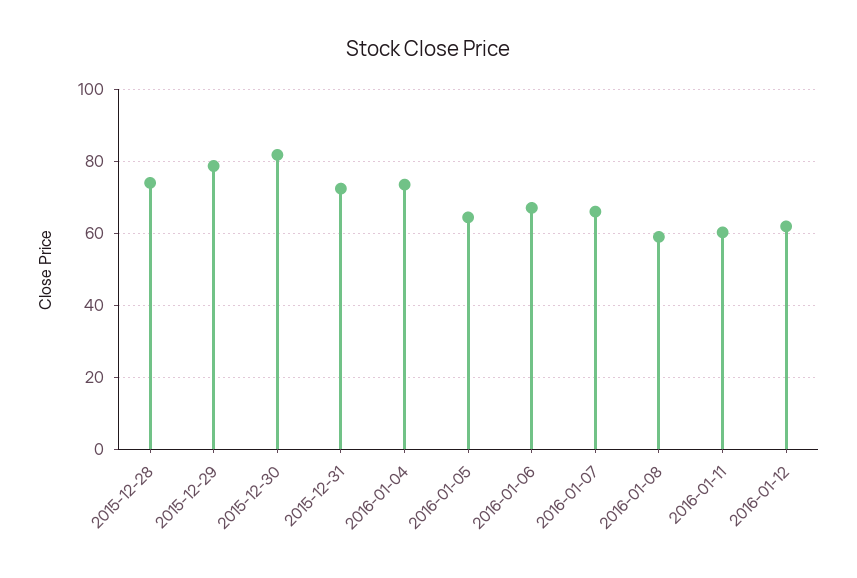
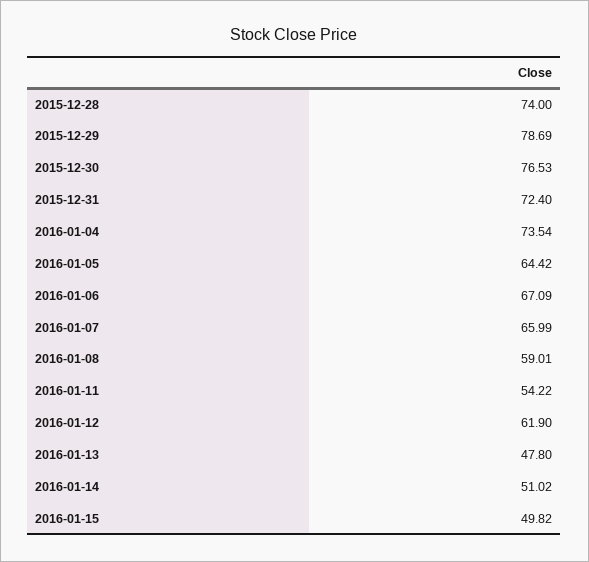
2015-12-30: 82 -> 76.53
2016-01-11: 60 -> 54.22
2016-01-13: none -> 47.8
2016-01-14: none -> 51.02
2016-01-15: none -> 49.82

